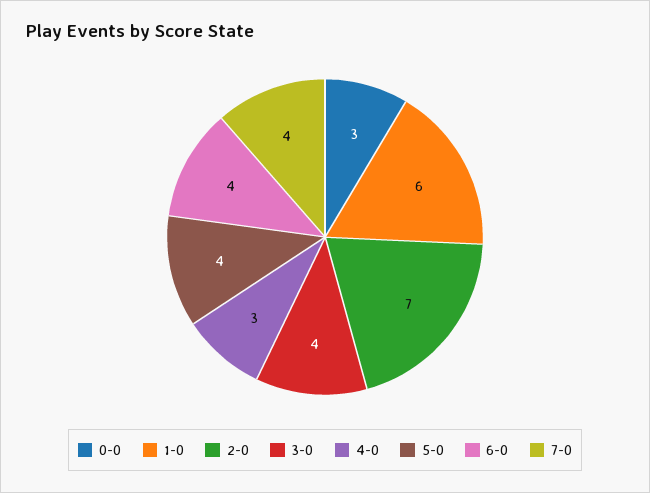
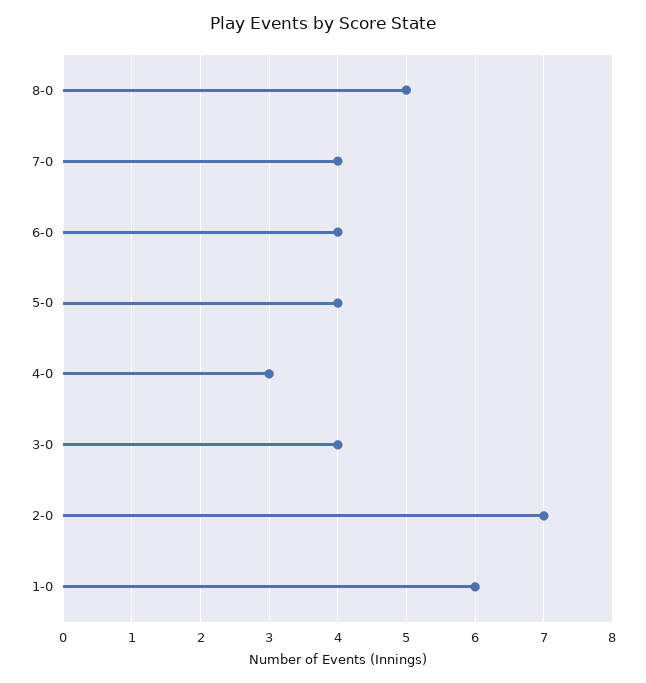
0-0: 3 -> none
8-0: none -> 5

